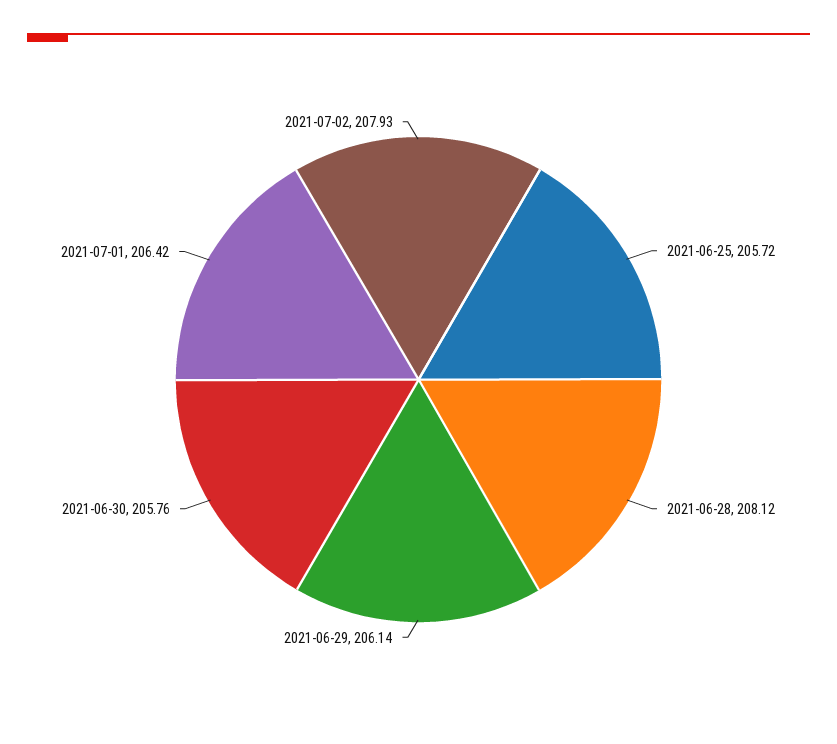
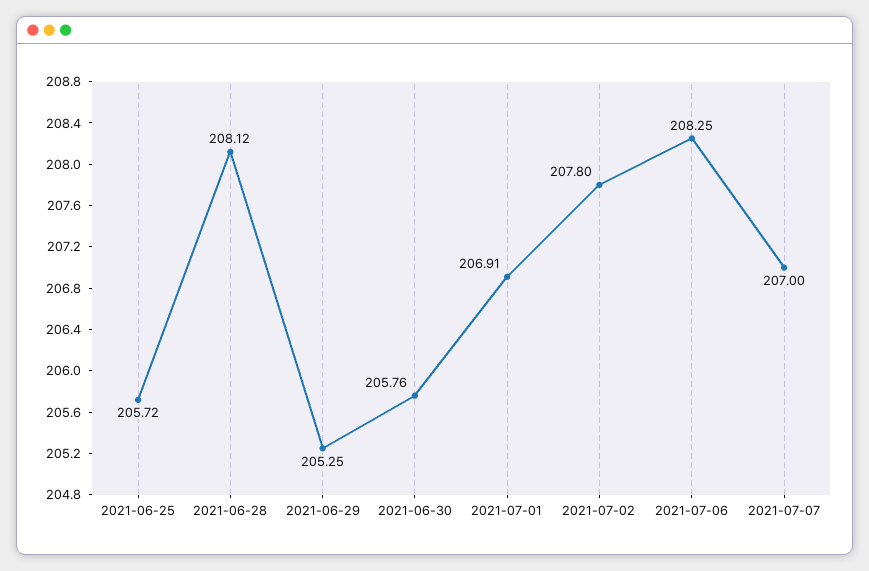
2021-06-29: 206.14 -> 205.25
2021-07-01: 206.42 -> 206.91
2021-07-02: 207.93 -> 207.8
2021-07-06: none -> 208.25
2021-07-07: none -> 207

